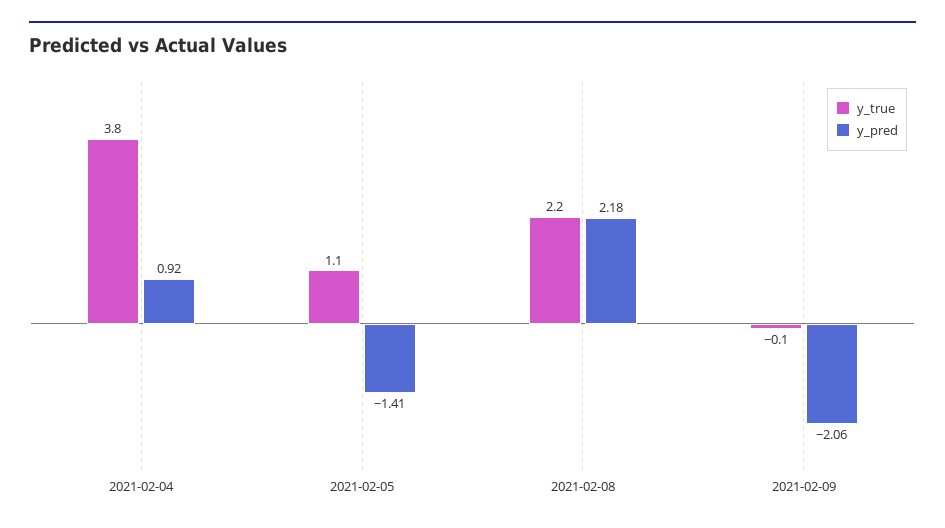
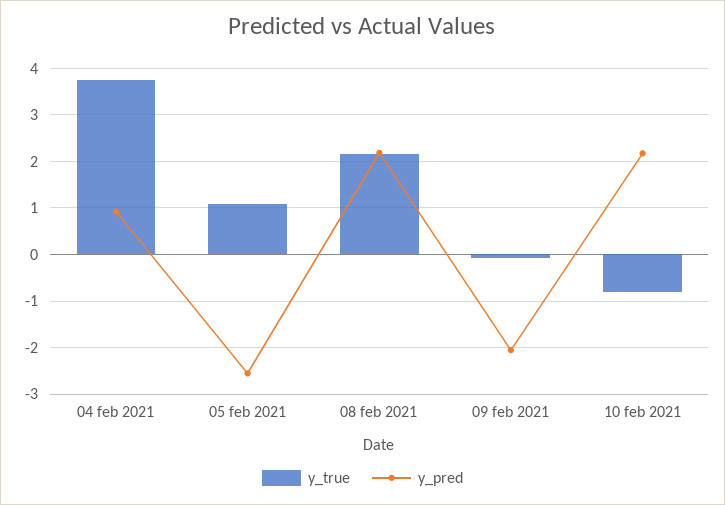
y_pred, 2021-02-05: -1.41 -> -2.6
y_true, 10 feb 2021: none -> -0.8
y_pred, 10 feb 2021: none -> 2.2

